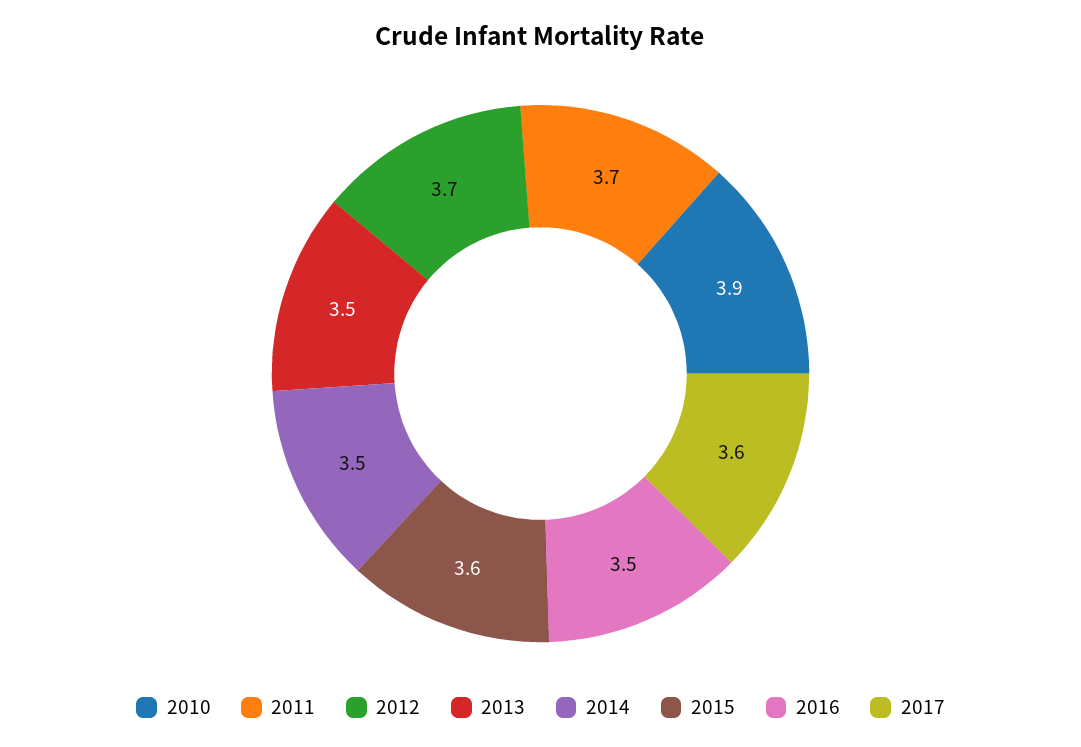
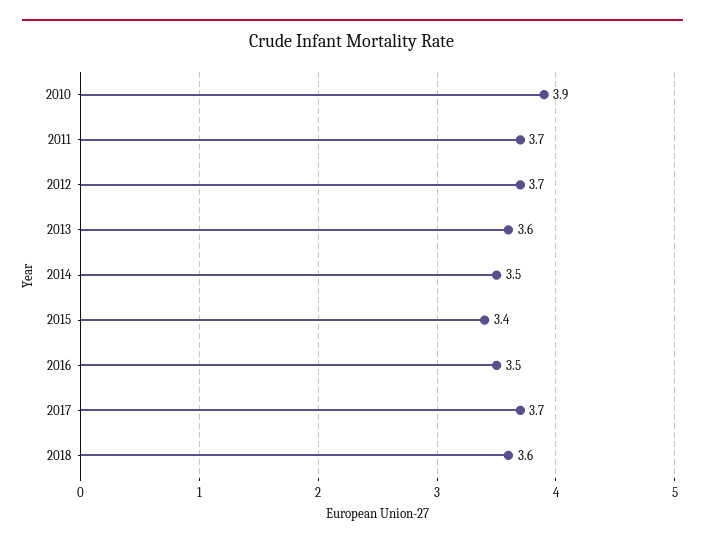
2013: 3.5 -> 3.6
2015: 3.6 -> 3.4
2017: 3.6 -> 3.7
2018: none -> 3.6

